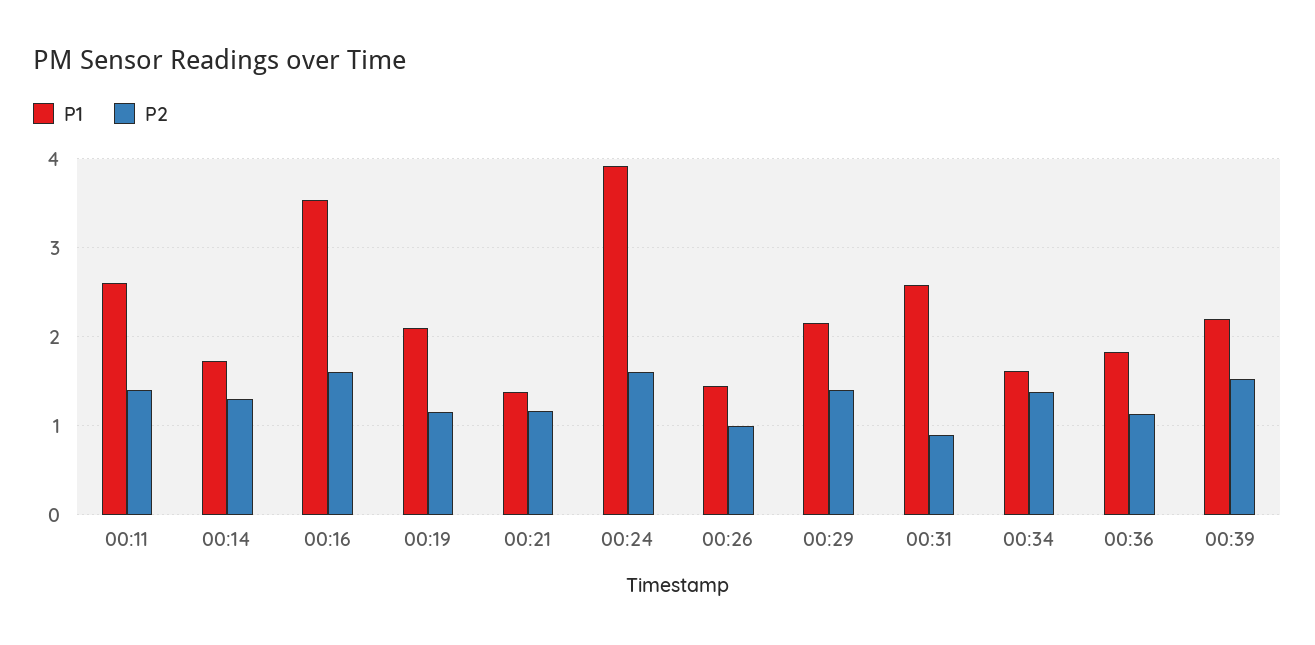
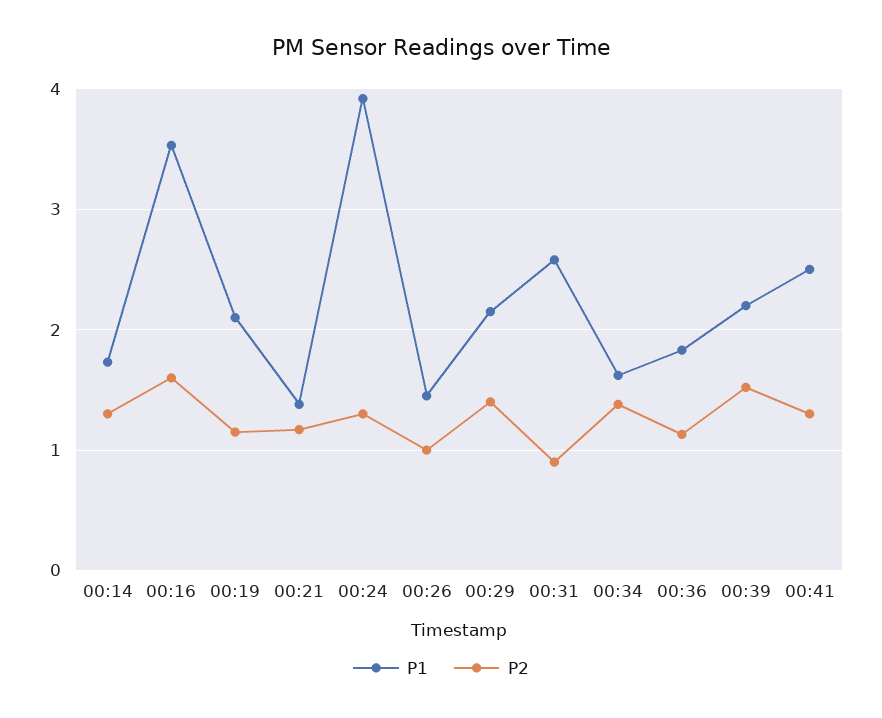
P1, 00:11: 2.6 -> none
P2, 00:11: 1.4 -> none
P2, 00:24: 1.6 -> 1.3
P1, 00:41: none -> 2.5
P2, 00:41: none -> 1.3

